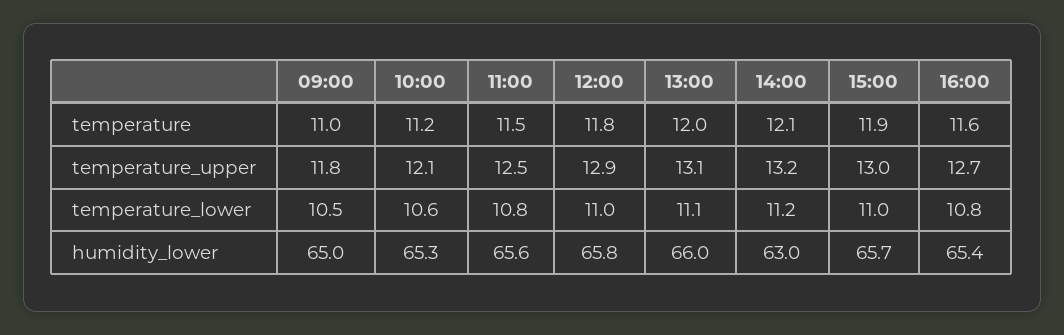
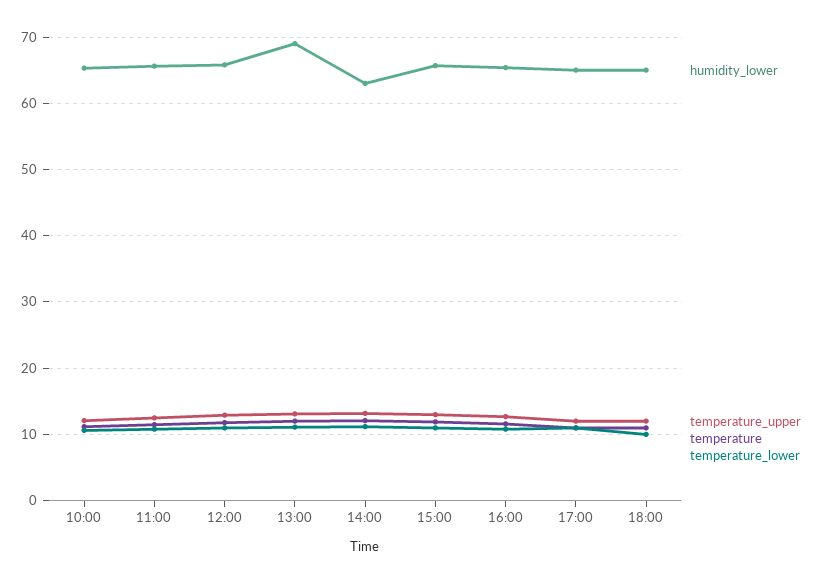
temperature, 09:00: 11 -> none
temperature_upper, 09:00: 11.8 -> none
temperature_lower, 09:00: 10.5 -> none
humidity_lower, 09:00: 65 -> none
humidity_lower, 13:00: 66 -> 69
humidity_lower, 17:00: none -> 65
temperature_upper, 17:00: none -> 12
temperature, 17:00: none -> 11
temperature_lower, 17:00: none -> 11
humidity_lower, 18:00: none -> 65
temperature_upper, 18:00: none -> 12
temperature, 18:00: none -> 11
temperature_lower, 18:00: none -> 10

